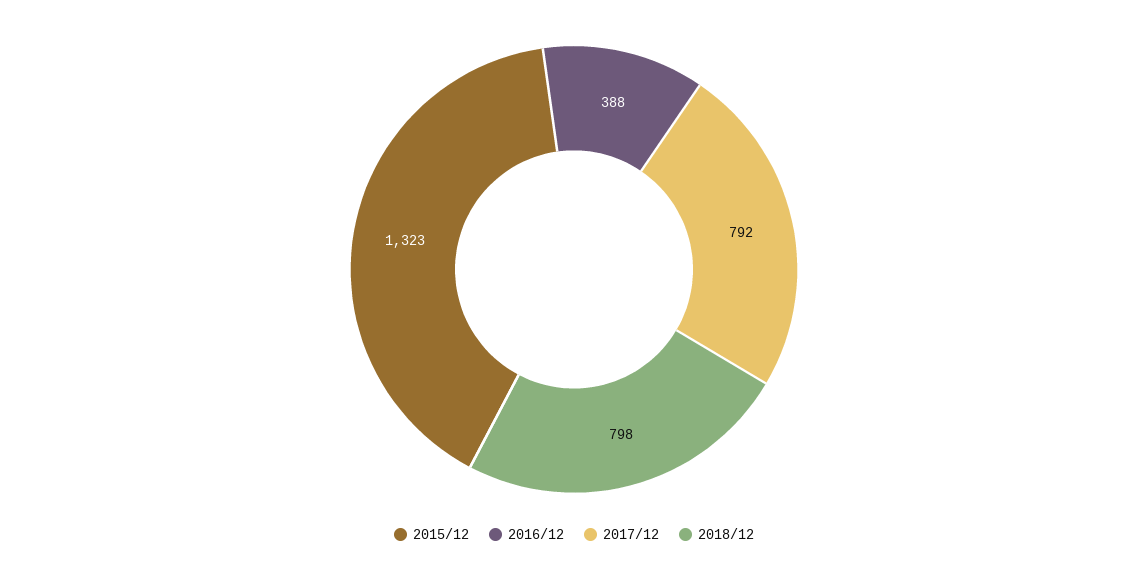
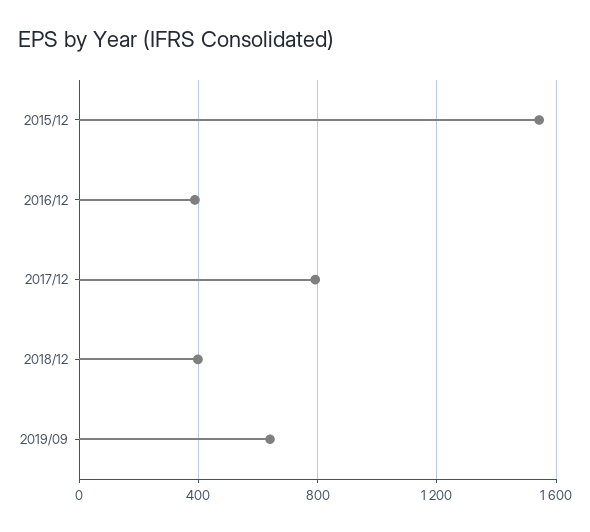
2015/12: 1323 -> 1550
2018/12: 798 -> 400
2019/09: none -> 650

